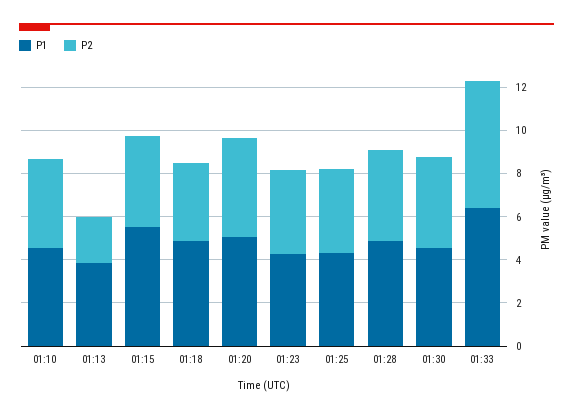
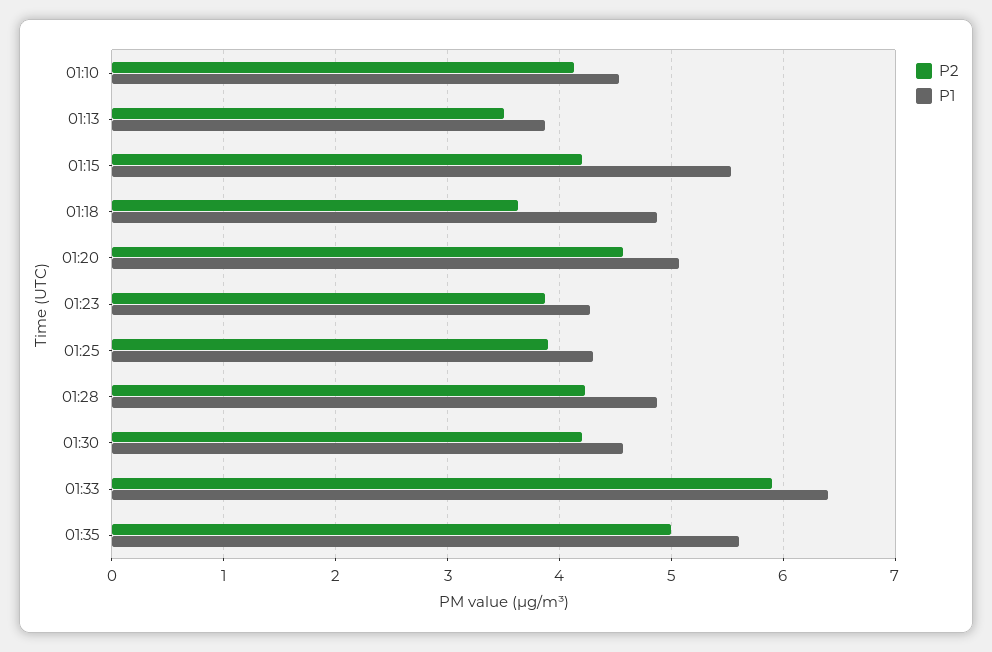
P2, 01:13: 2 -> 3.5
P2, 01:35: none -> 5
P1, 01:35: none -> 5.6

